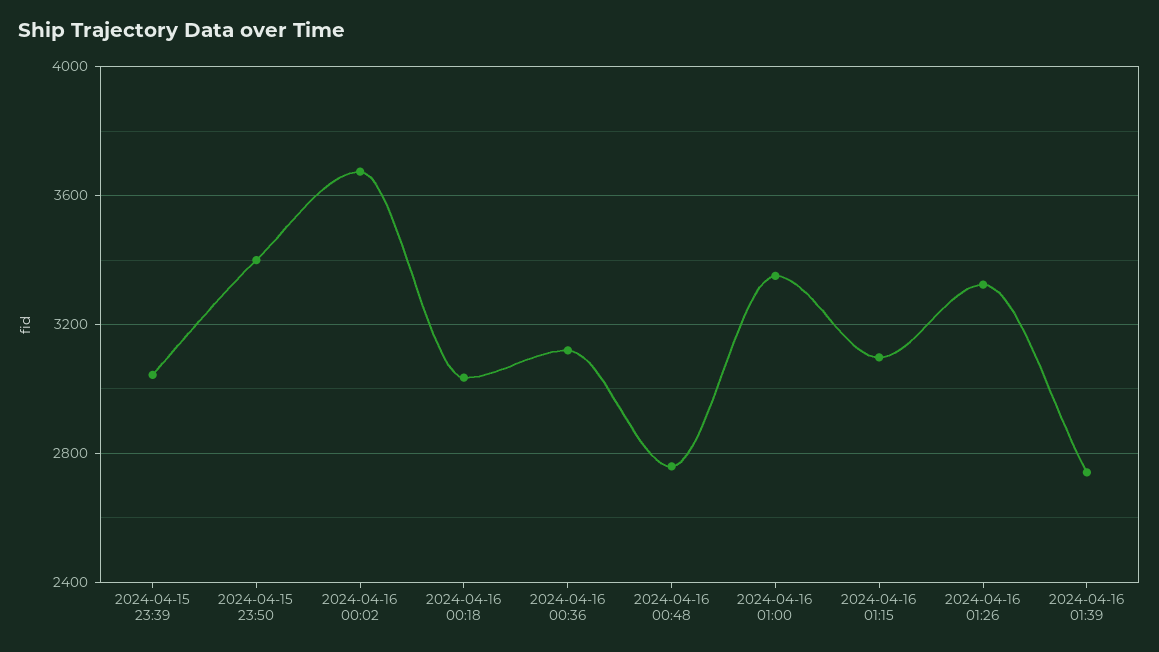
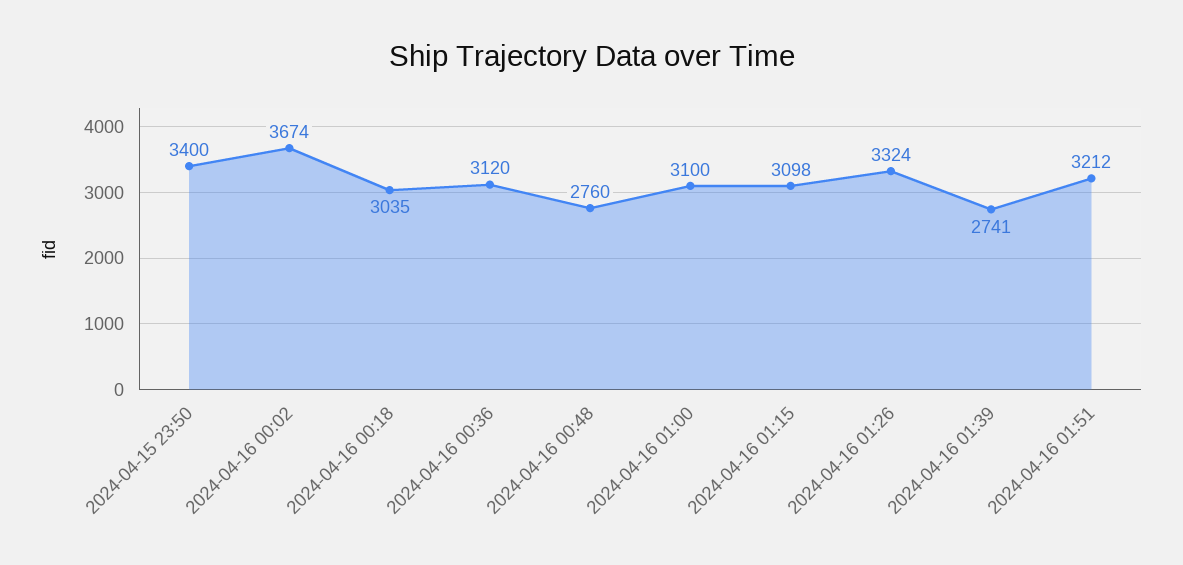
2024-04-15 23:39: 3050 -> none
2024-04-16 01:00: 3350 -> 3100
2024-04-16 01:51: none -> 3212

